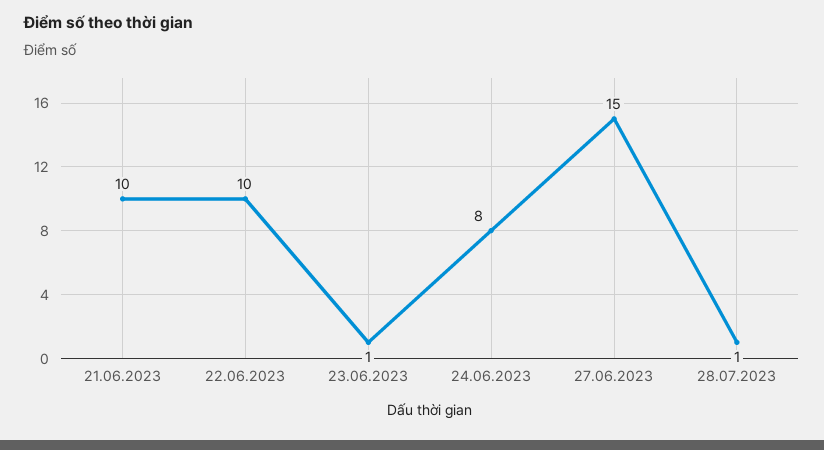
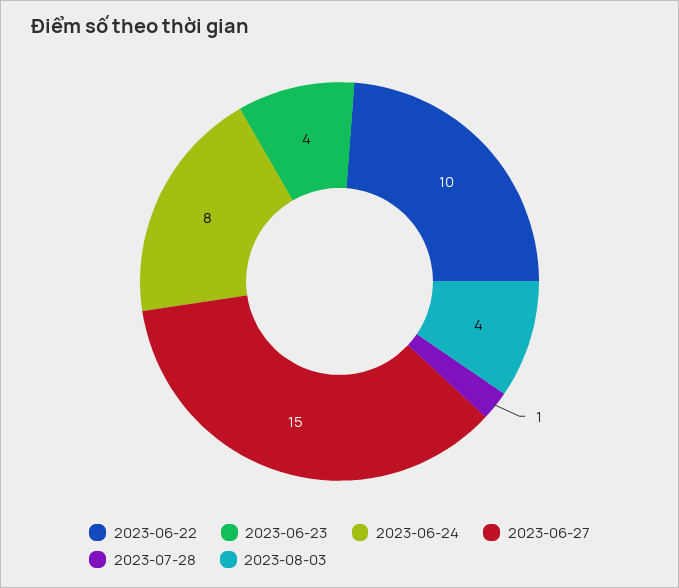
21.06.2023: 10 -> none
23.06.2023: 1 -> 4
2023-08-03: none -> 4

